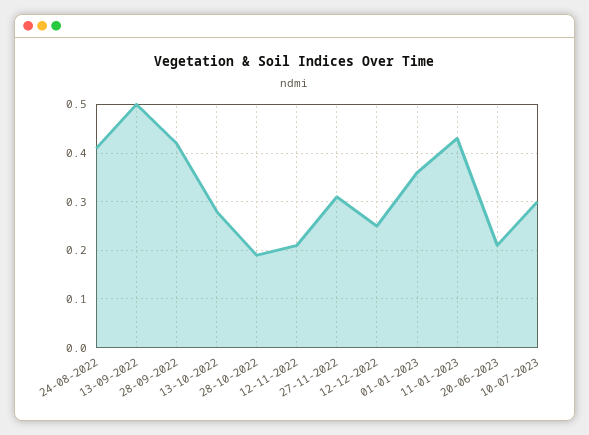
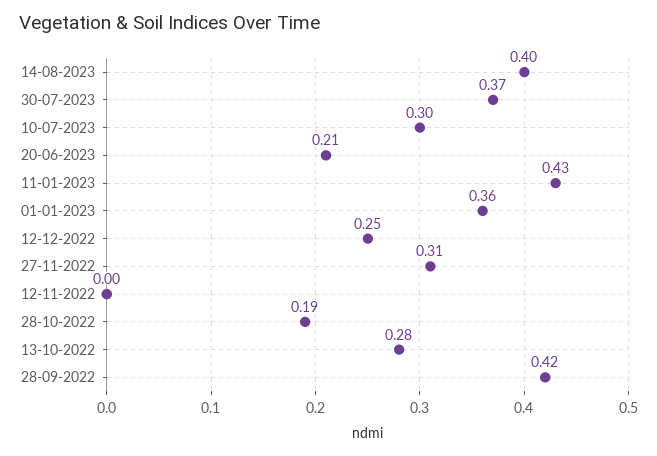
24-08-2022: 0.4 -> none
13-09-2022: 0.5 -> none
12-11-2022: 0.2 -> 0
14-08-2023: none -> 0.4
30-07-2023: none -> 0.37

